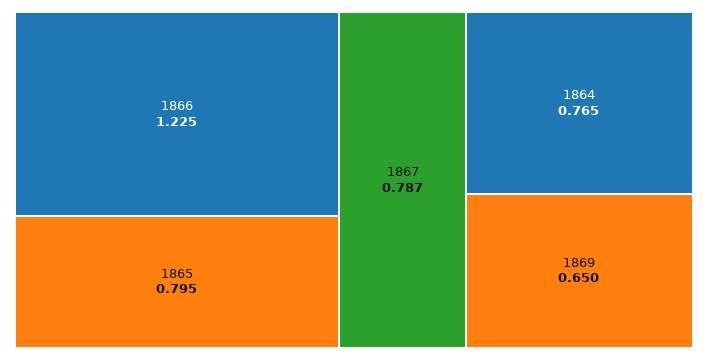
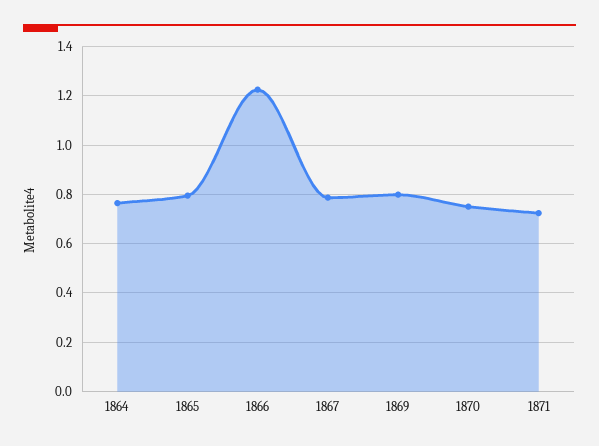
1869: 0.65 -> 0.8
1870: none -> 0.75
1871: none -> 0.725

